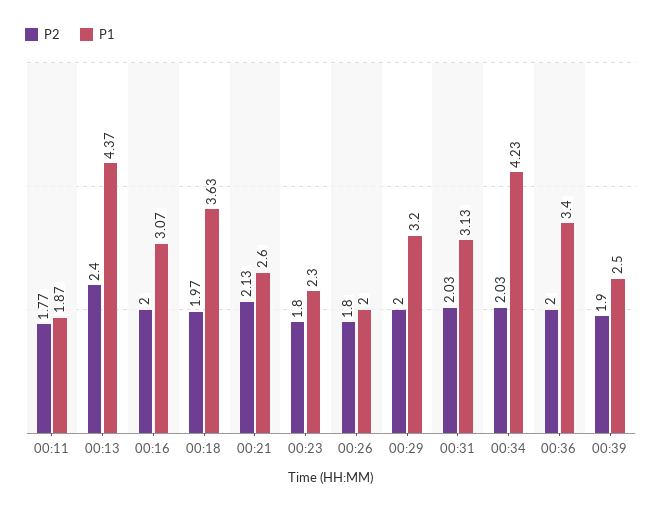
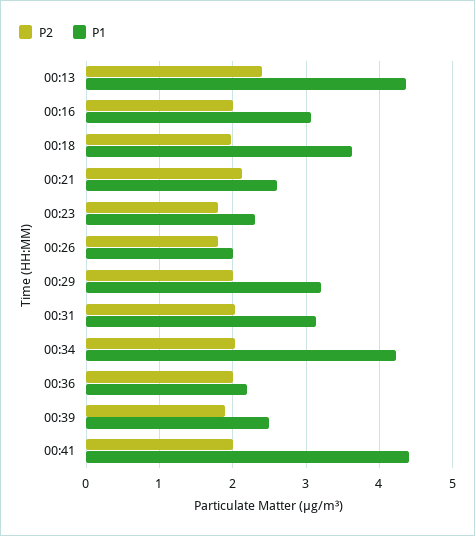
P2, 00:11: 1.77 -> none
P1, 00:11: 1.87 -> none
P1, 00:36: 3.4 -> 2.2
P2, 00:41: none -> 2
P1, 00:41: none -> 4.4

